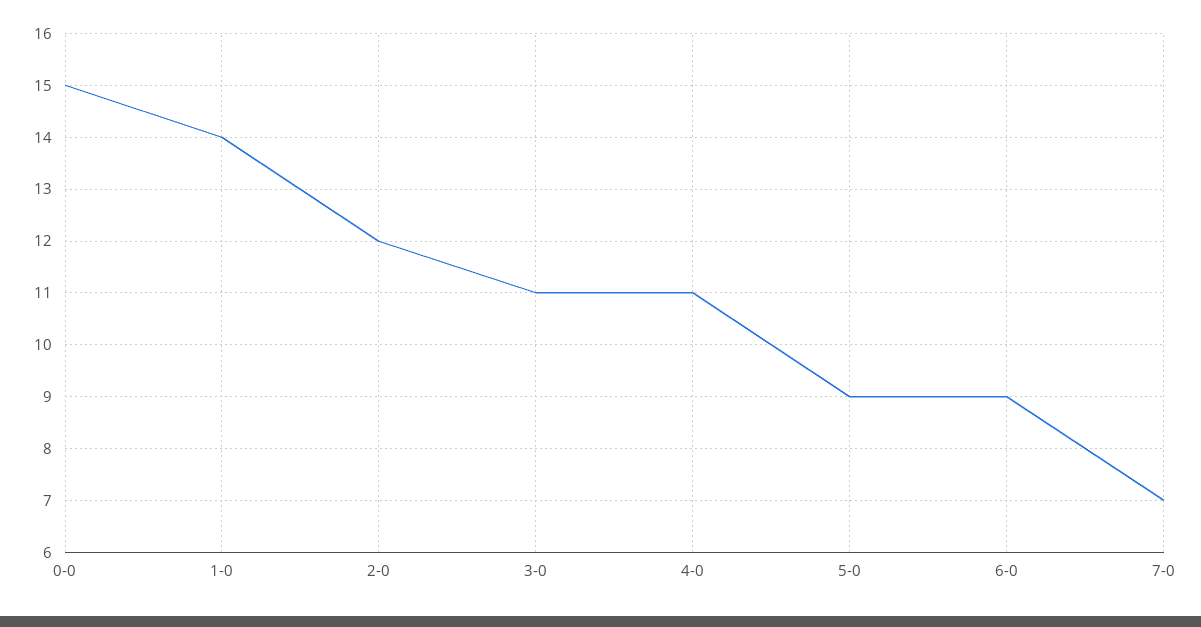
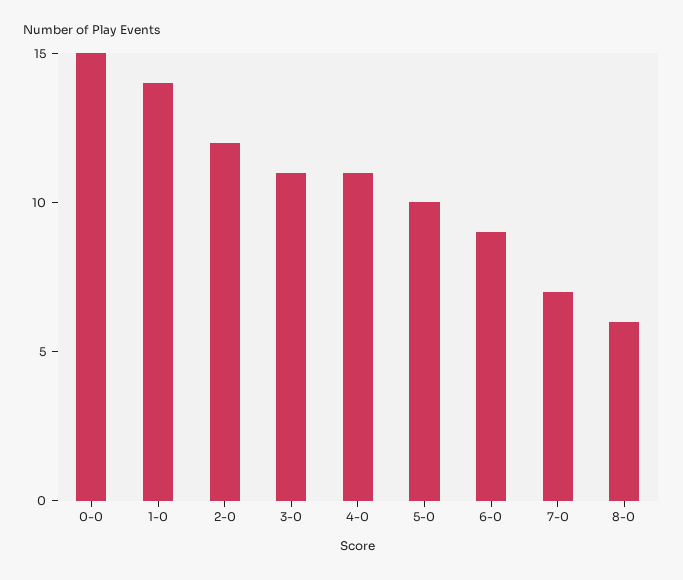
5-0: 9 -> 10
8-0: none -> 6

